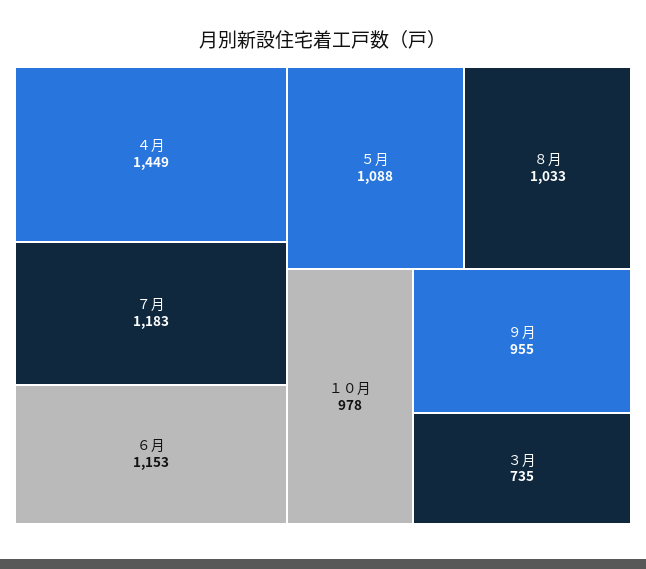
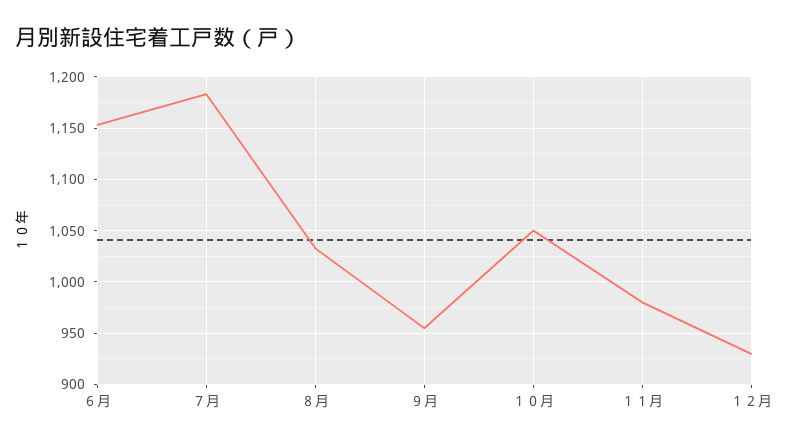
４月: 1449 -> none
５月: 1088 -> none
１０月: 978 -> 1050
３月: 735 -> none
１１月: none -> 980
１２月: none -> 930

